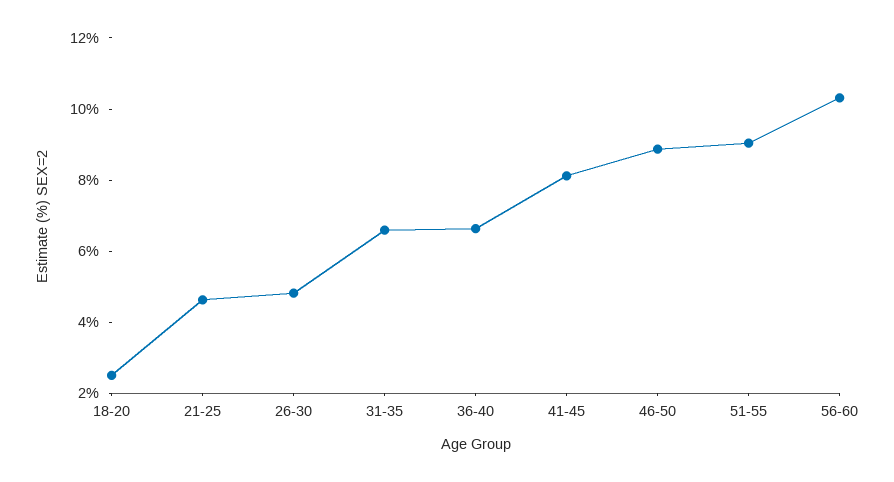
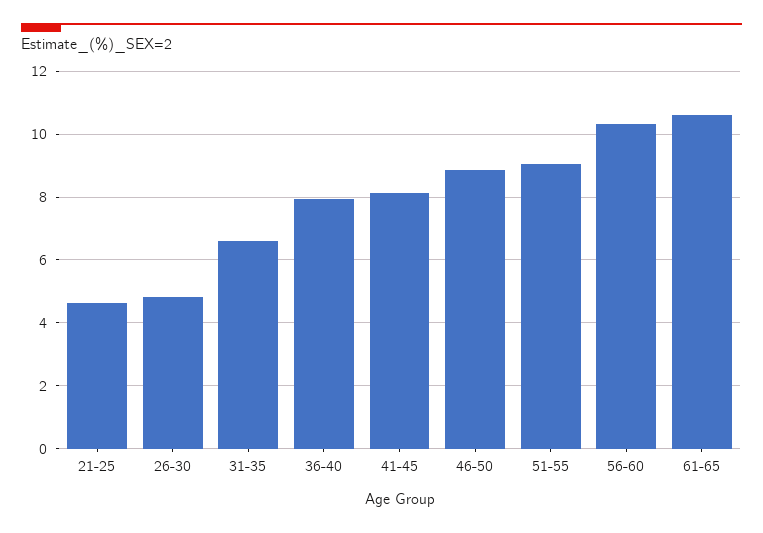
18-20: 2.5 -> none
36-40: 6.5 -> 8
61-65: none -> 10.6

